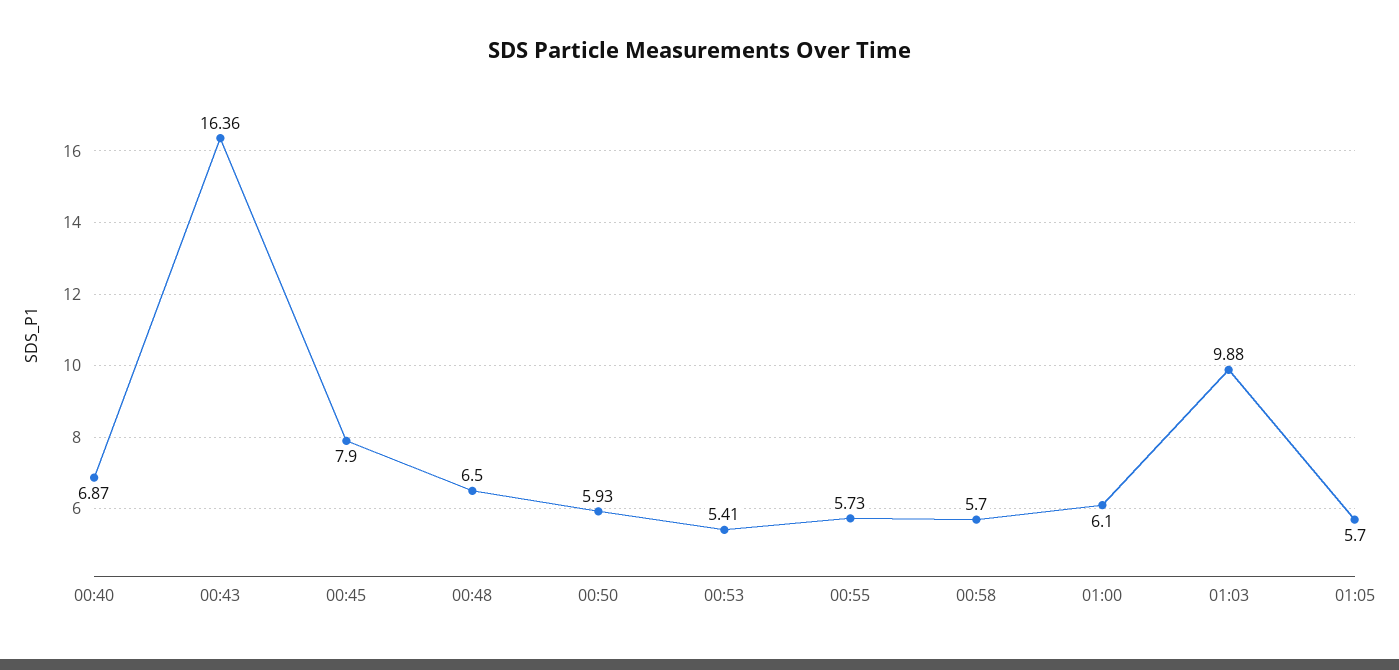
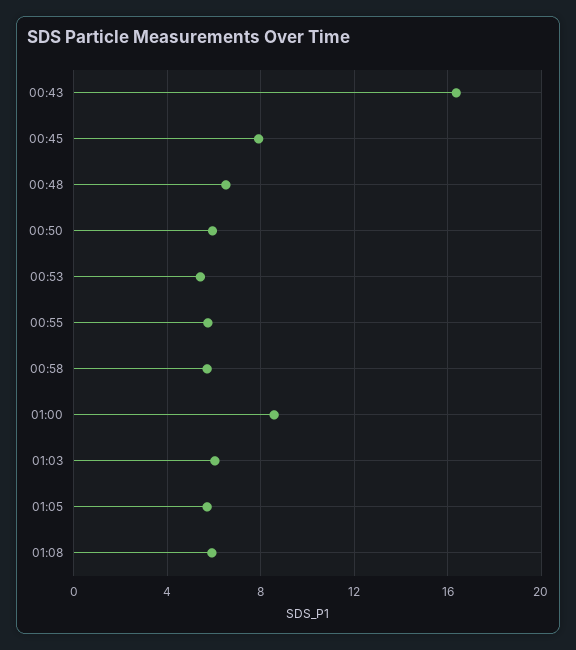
00:40: 6.87 -> none
01:00: 6.1 -> 8.5
01:03: 9.88 -> 6
01:08: none -> 6

